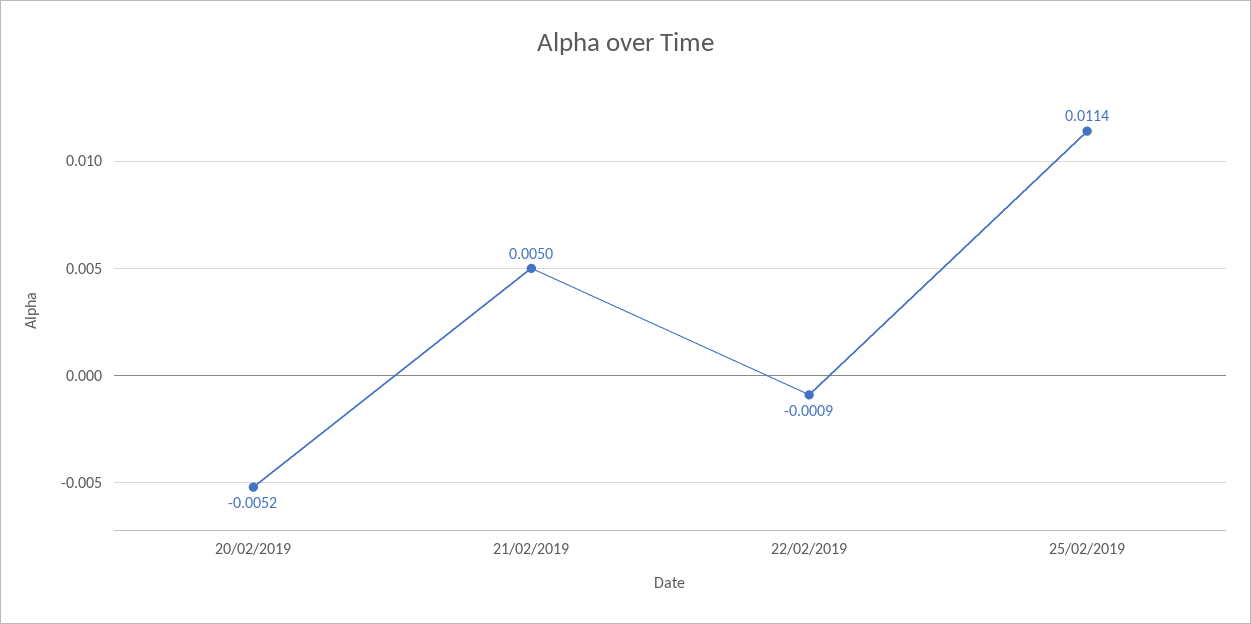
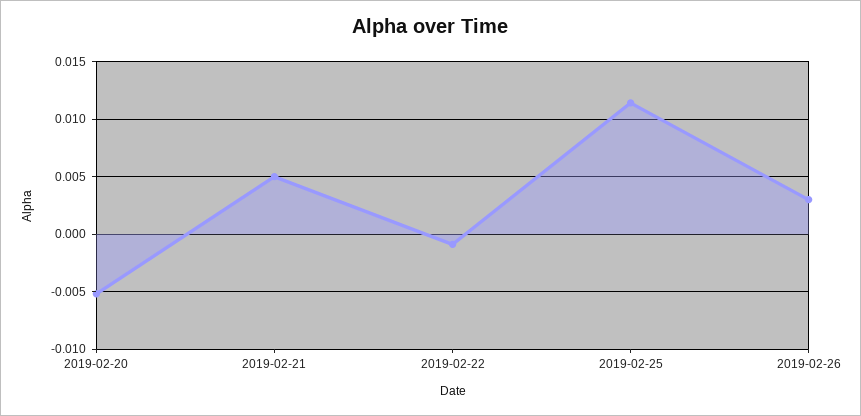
2019-02-26: none -> 0.003

